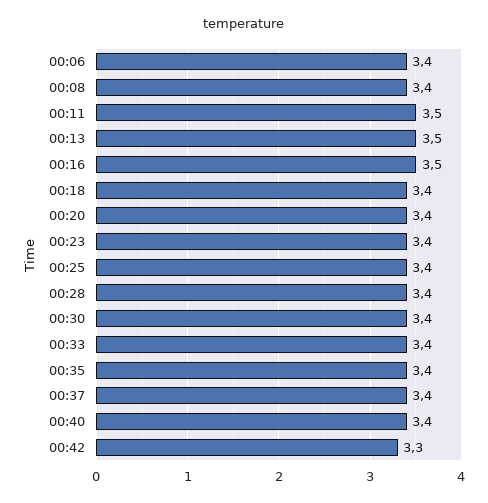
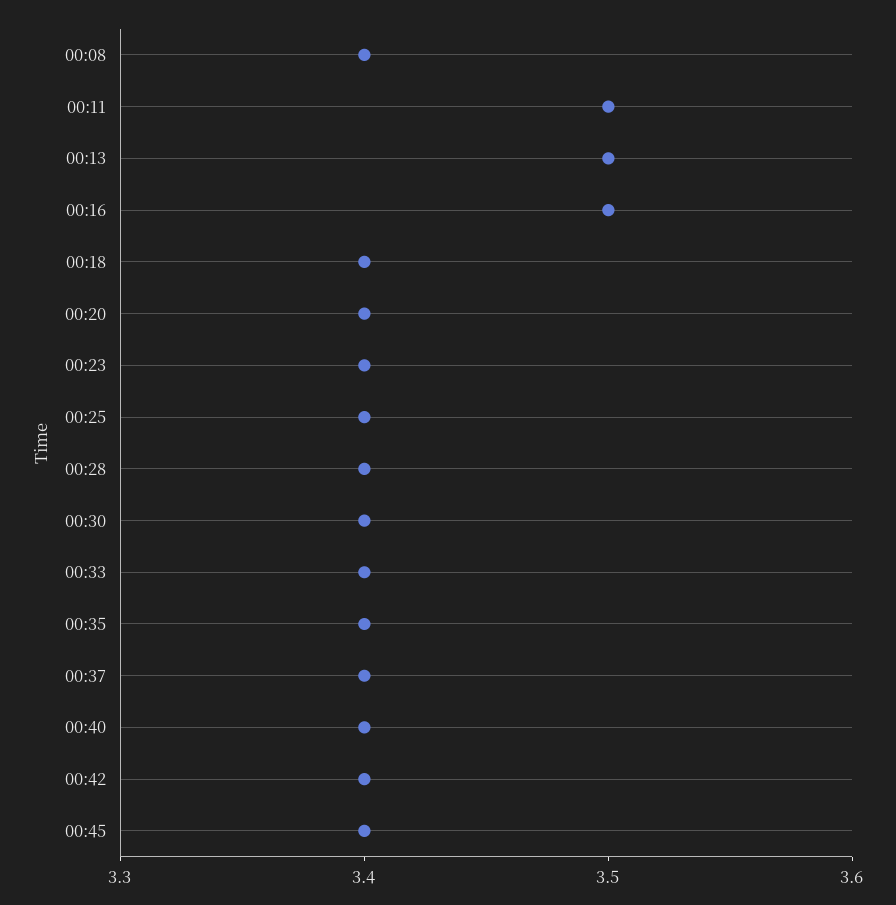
00:06: 3.4 -> none
00:42: 3.3 -> 3.4
00:45: none -> 3.4

